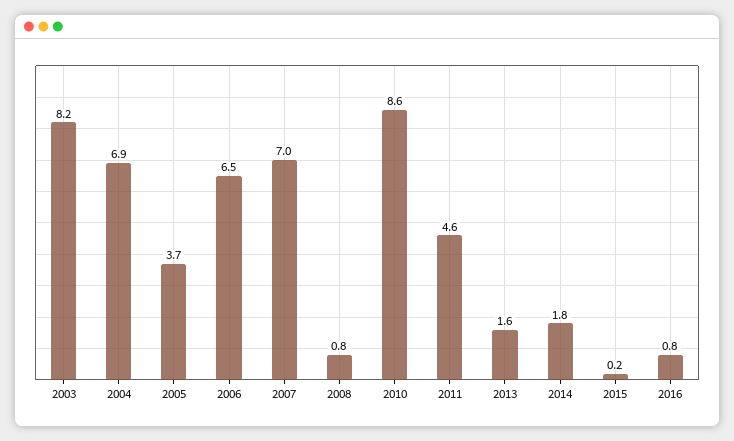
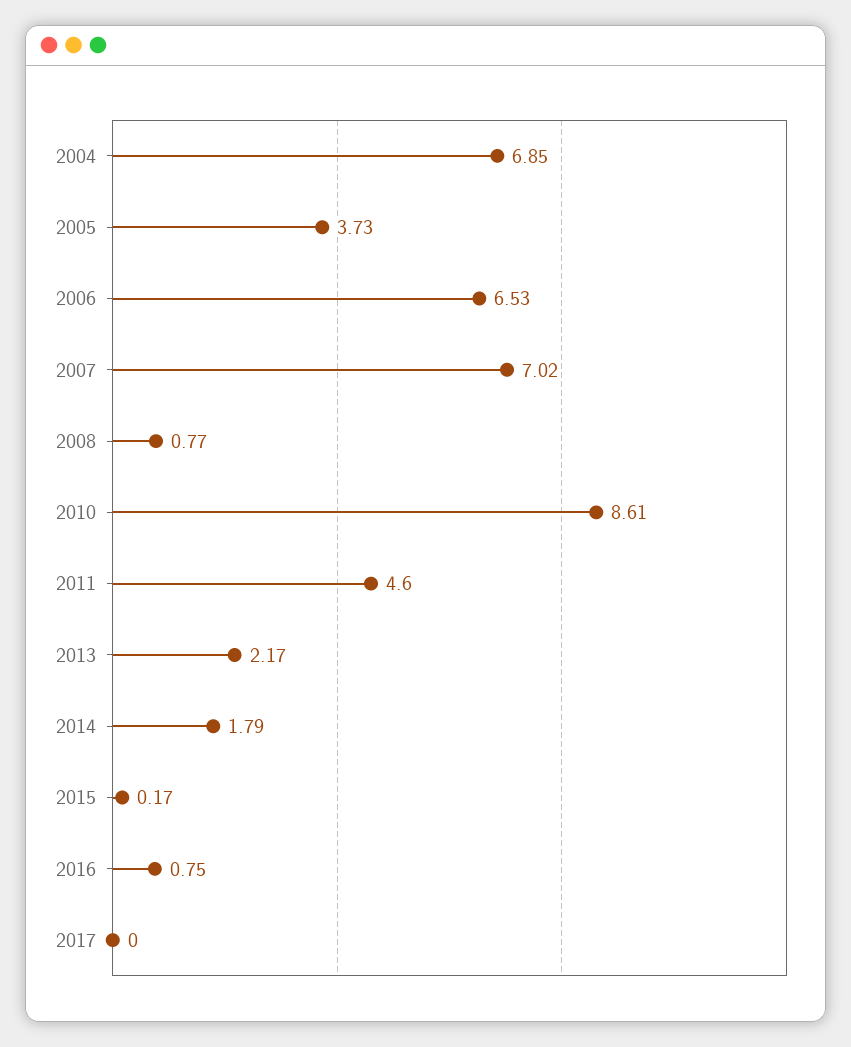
2003: 8.2 -> none
2013: 1.6 -> 2.17
2017: none -> 0

